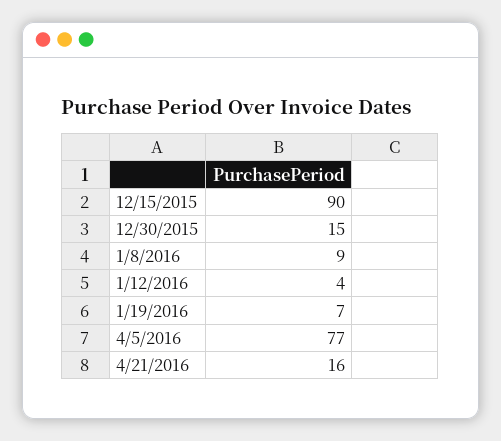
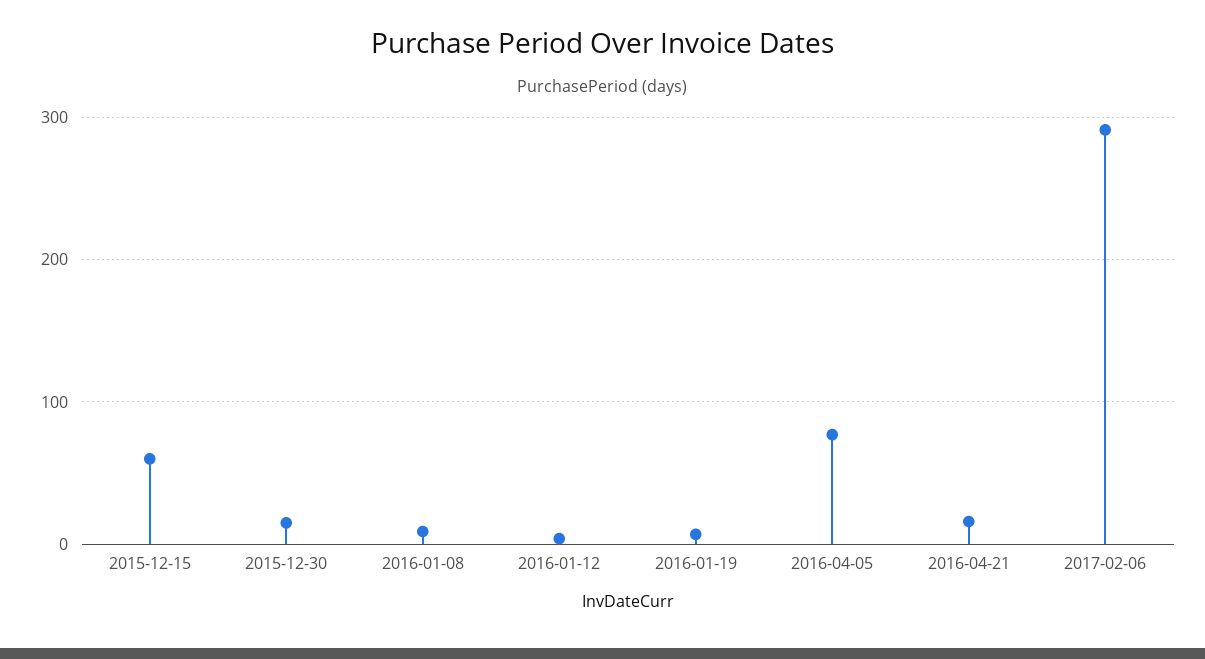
12/15/2015: 90 -> 60
2017-02-06: none -> 290

